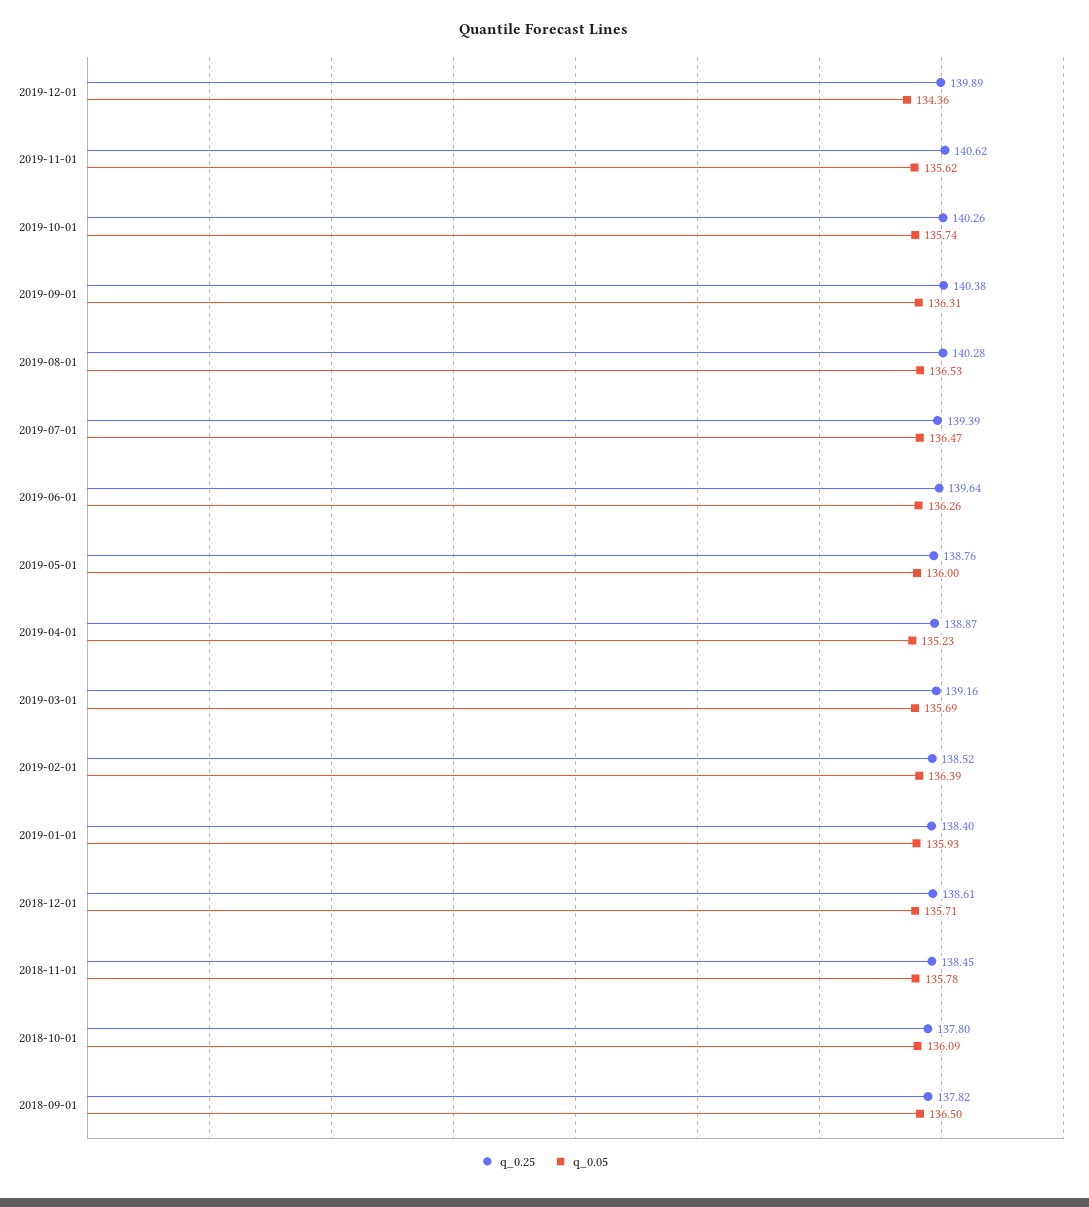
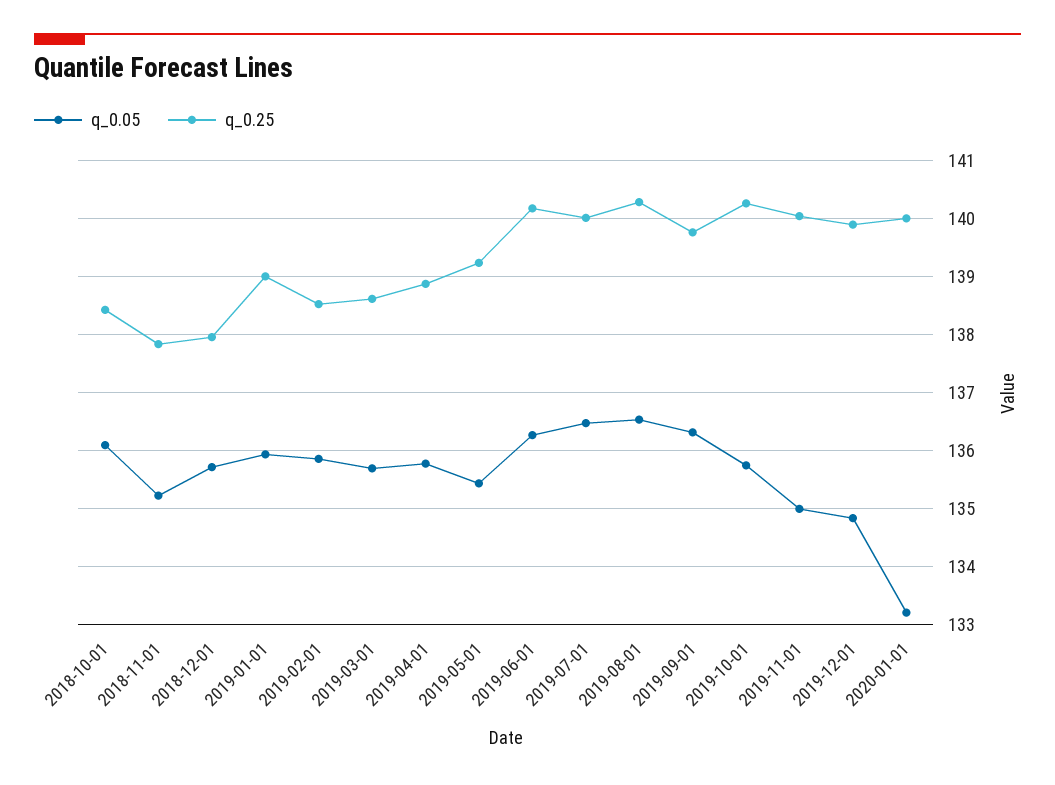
q_0.05, 2019-12-01: 134.36 -> 134.8
q_0.25, 2019-11-01: 140.62 -> 140
q_0.05, 2019-11-01: 135.62 -> 135
q_0.25, 2019-09-01: 140.38 -> 139.8
q_0.25, 2019-07-01: 139.39 -> 140
q_0.25, 2019-06-01: 139.64 -> 140.2
q_0.25, 2019-05-01: 138.76 -> 139.2
q_0.05, 2019-05-01: 136 -> 135.4
q_0.05, 2019-04-01: 135.23 -> 135.8
q_0.25, 2019-03-01: 139.16 -> 138.6
q_0.05, 2019-02-01: 136.39 -> 135.8
q_0.25, 2019-01-01: 138.4 -> 139
q_0.25, 2018-12-01: 138.61 -> 138
q_0.25, 2018-11-01: 138.45 -> 137.8
q_0.05, 2018-11-01: 135.78 -> 135.2
q_0.25, 2018-10-01: 137.8 -> 138.4
q_0.25, 2018-09-01: 137.82 -> none
q_0.05, 2018-09-01: 136.5 -> none
q_0.05, 2020-01-01: none -> 133.2
q_0.25, 2020-01-01: none -> 140

